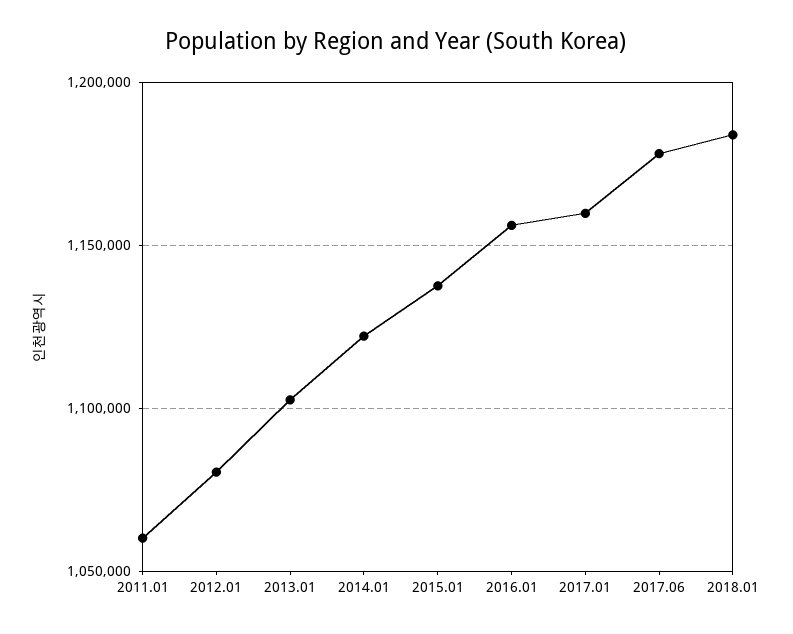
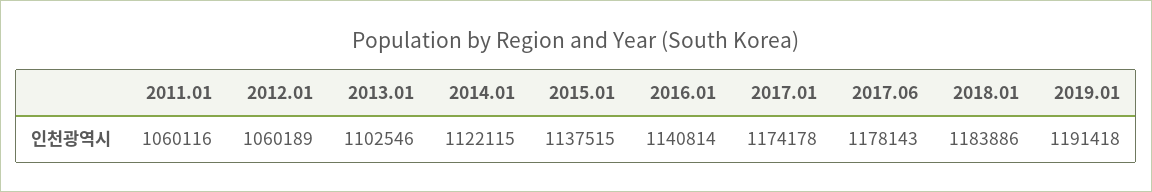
2012.01: 1080000 -> 1060189
2016.01: 1155000 -> 1140814
2017.01: 1160000 -> 1174178
2019.01: none -> 1191418

